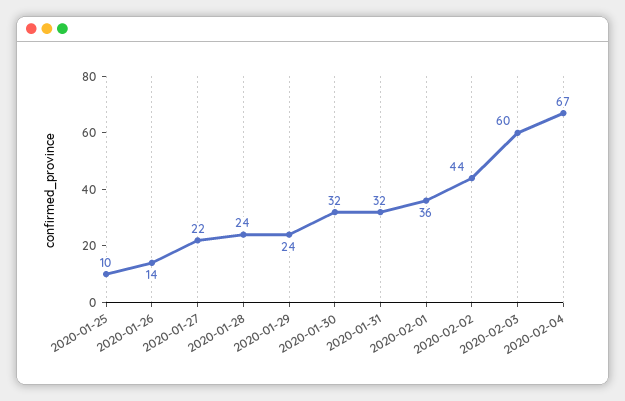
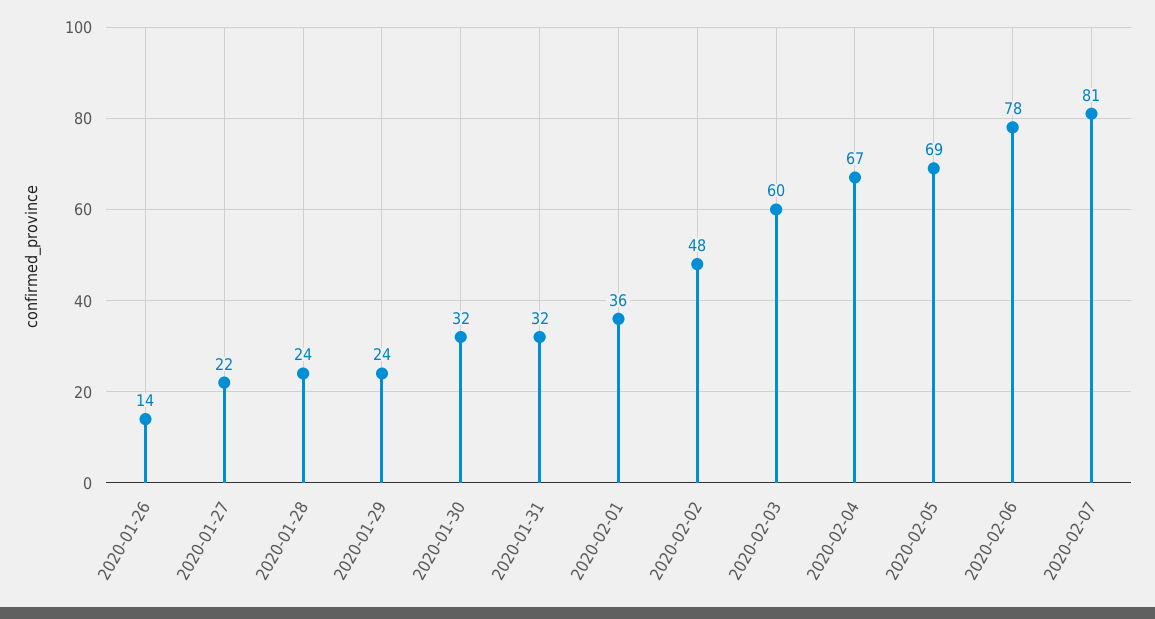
2020-01-25: 10 -> none
2020-02-02: 44 -> 48
2020-02-05: none -> 69
2020-02-06: none -> 78
2020-02-07: none -> 81

